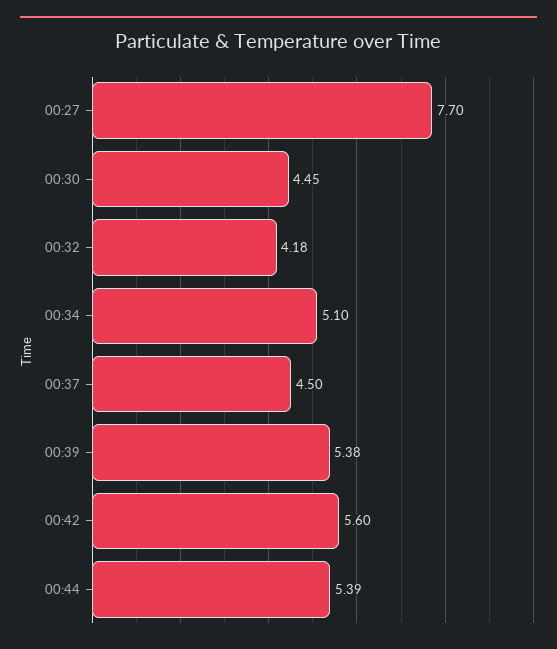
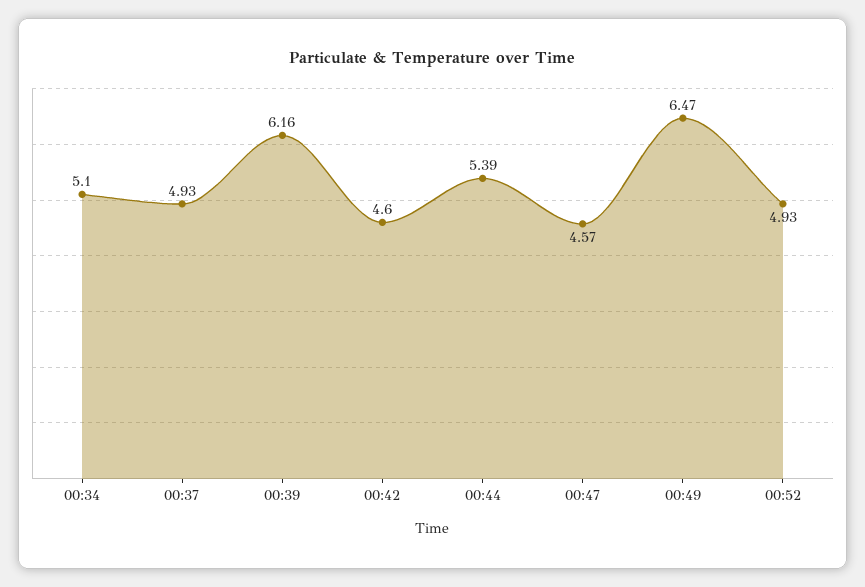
00:27: 7.7 -> none
00:30: 4.45 -> none
00:32: 4.18 -> none
00:37: 4.5 -> 4.93
00:39: 5.38 -> 6.16
00:42: 5.6 -> 4.6
00:47: none -> 4.57
00:49: none -> 6.47
00:52: none -> 4.93

